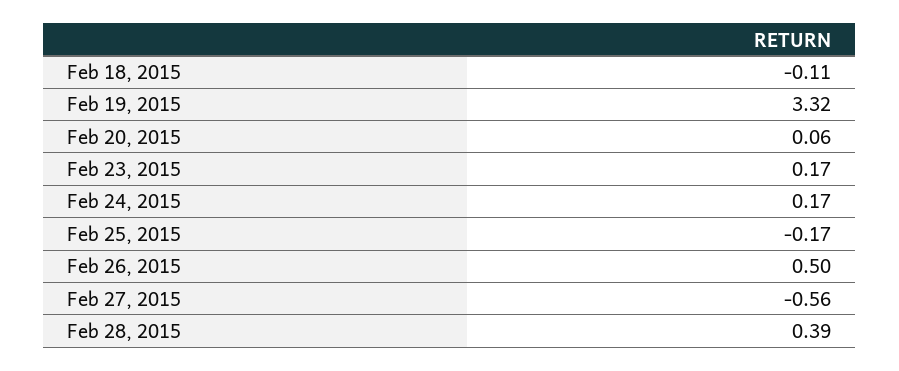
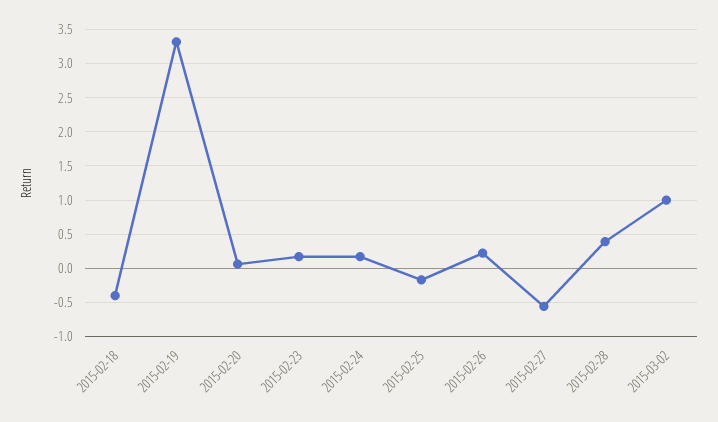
Feb 18, 2015: -0.11 -> -0.4
Feb 26, 2015: 0.5 -> 0.2
2015-03-02: none -> 1

